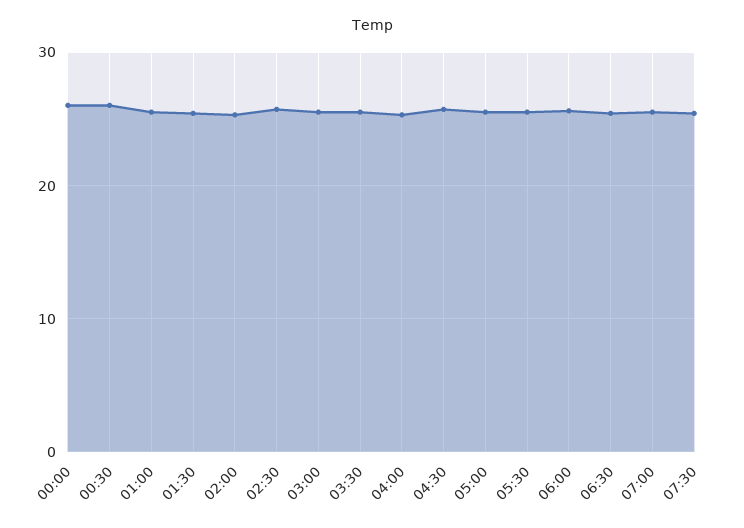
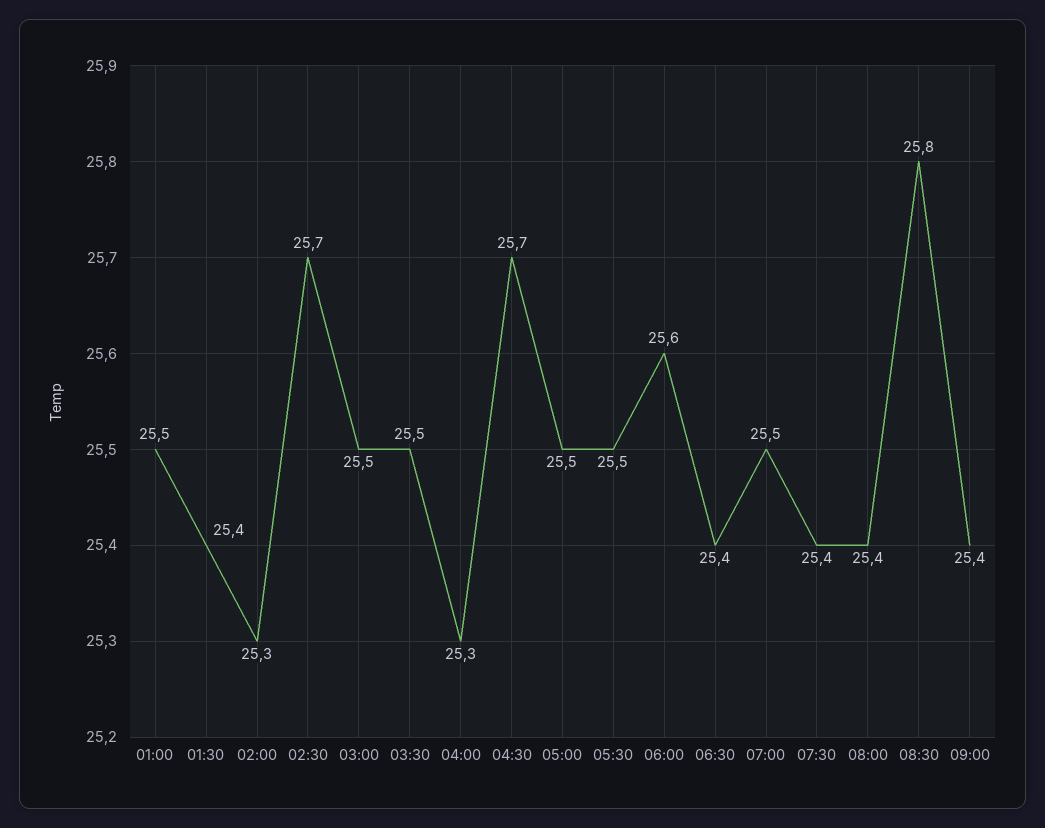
00:00: 26 -> none
00:30: 26 -> none
08:00: none -> 25.4
08:30: none -> 25.8
09:00: none -> 25.4

